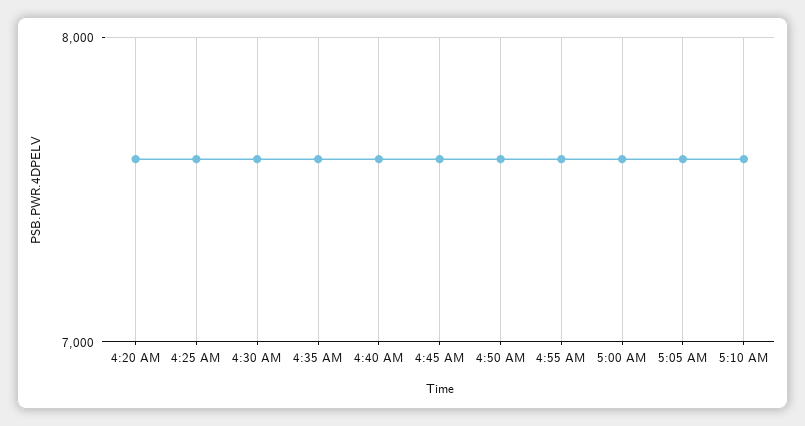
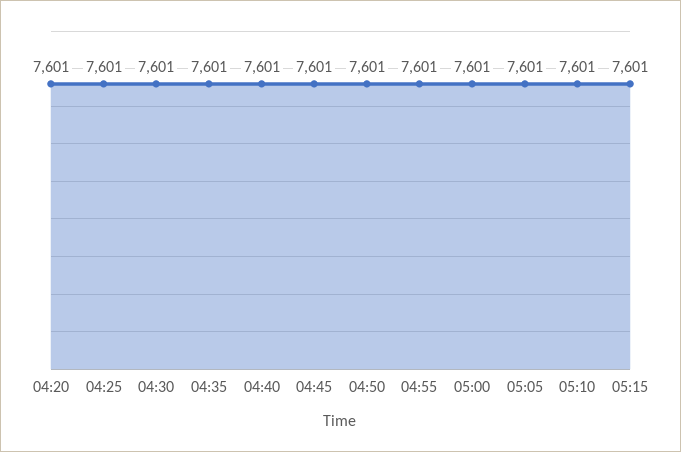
05:15: none -> 7601

